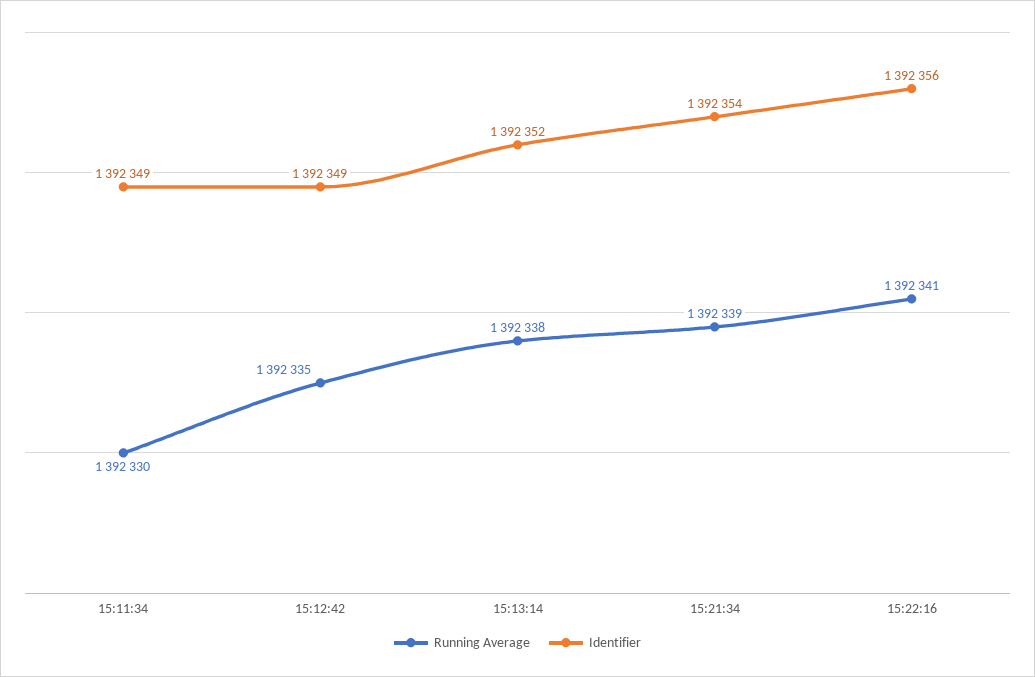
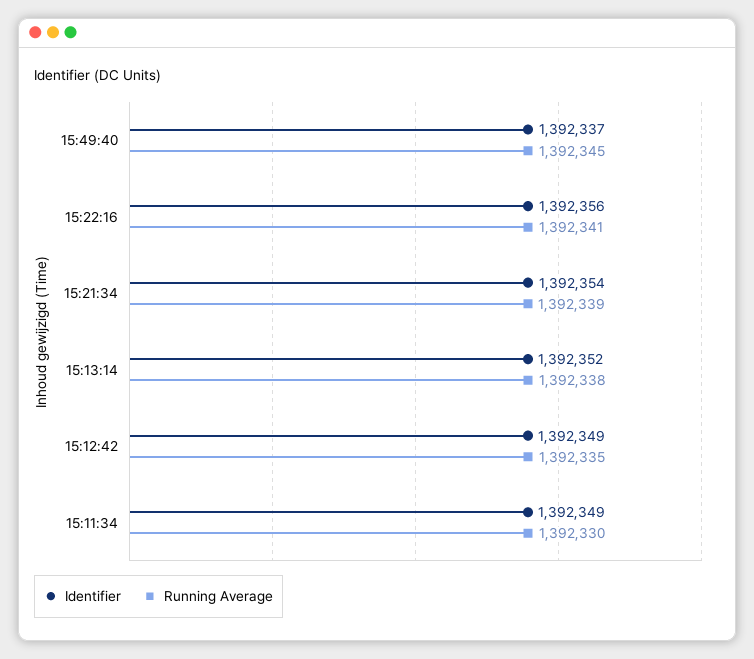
Identifier, 15:49:40: none -> 1392337
Running Average, 15:49:40: none -> 1392345

